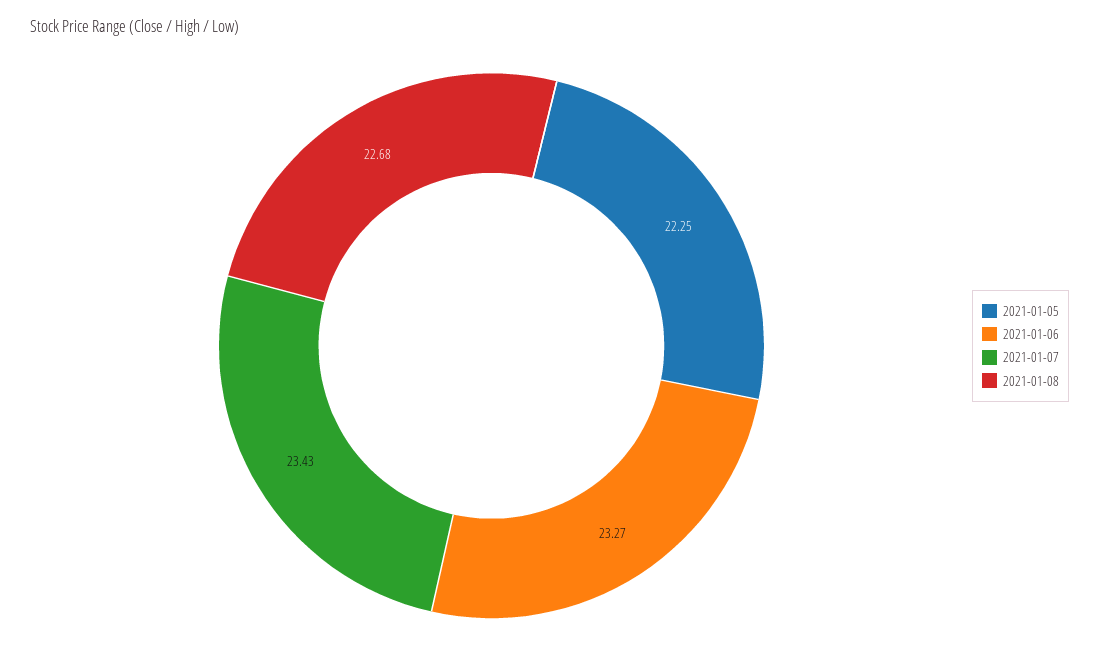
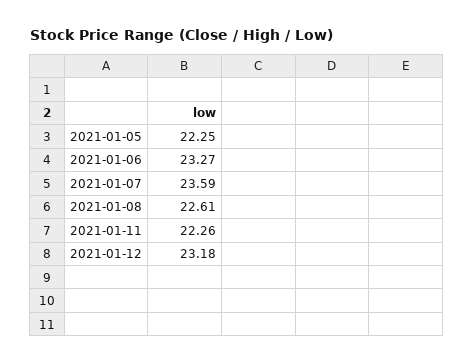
2021-01-07: 23.43 -> 23.59
2021-01-08: 22.68 -> 22.61
2021-01-11: none -> 22.26
2021-01-12: none -> 23.18

